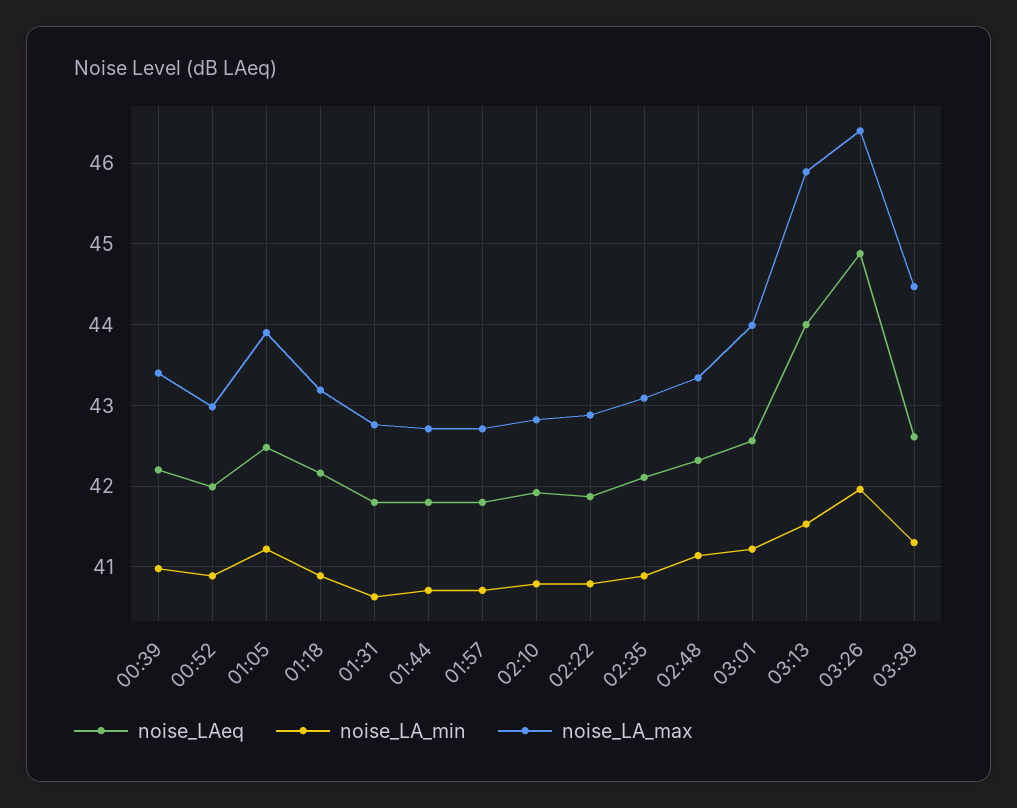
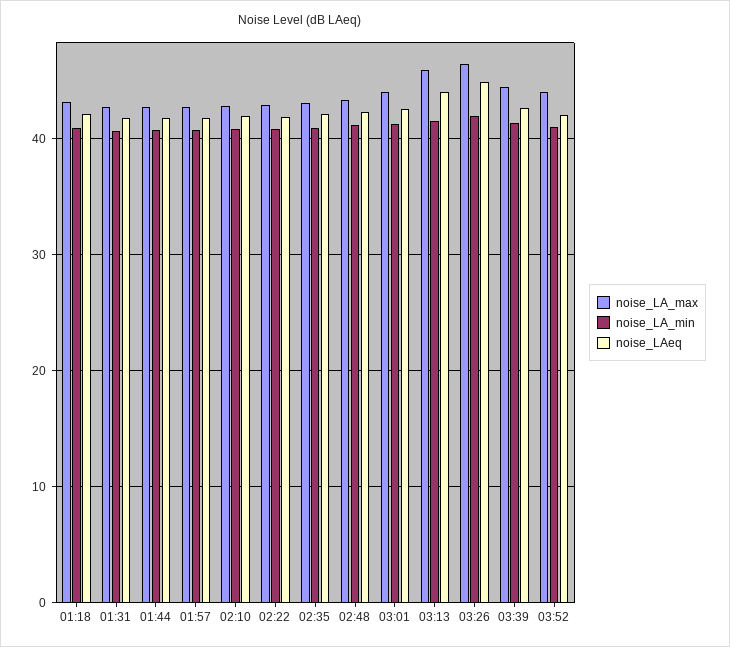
noise_LAeq, 00:39: 42.2 -> none
noise_LA_min, 00:39: 41 -> none
noise_LA_max, 00:39: 43.4 -> none
noise_LAeq, 00:52: 42 -> none
noise_LA_min, 00:52: 40.9 -> none
noise_LA_max, 00:52: 43 -> none
noise_LAeq, 01:05: 42.5 -> none
noise_LA_min, 01:05: 41.2 -> none
noise_LA_max, 01:05: 43.9 -> none
noise_LA_max, 03:52: none -> 44
noise_LA_min, 03:52: none -> 41
noise_LAeq, 03:52: none -> 42

